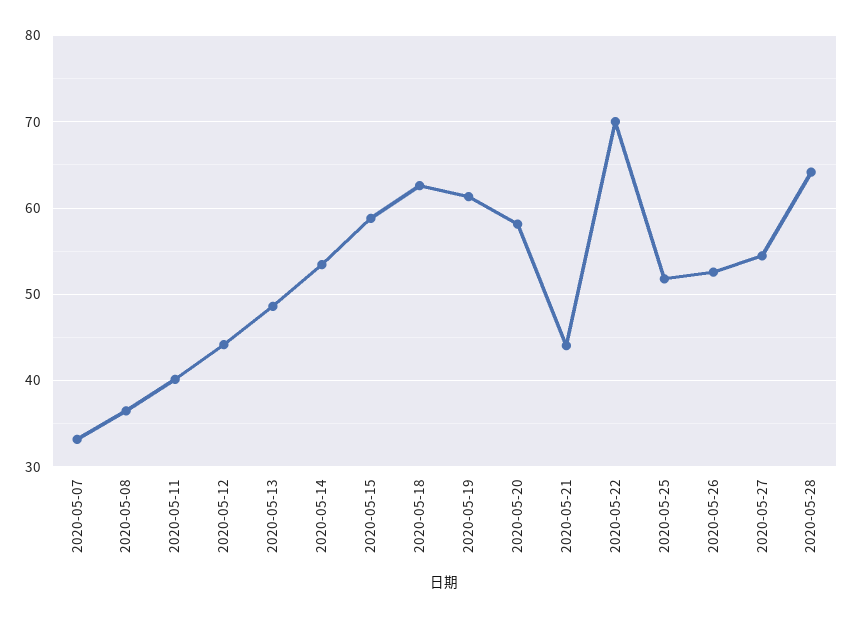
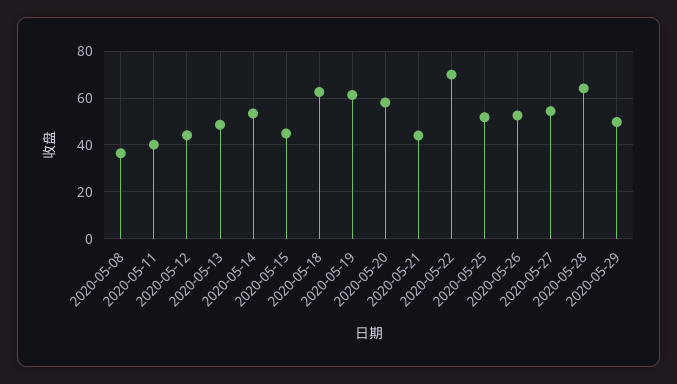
2020-05-07: 33 -> none
2020-05-15: 59 -> 45
2020-05-29: none -> 50

